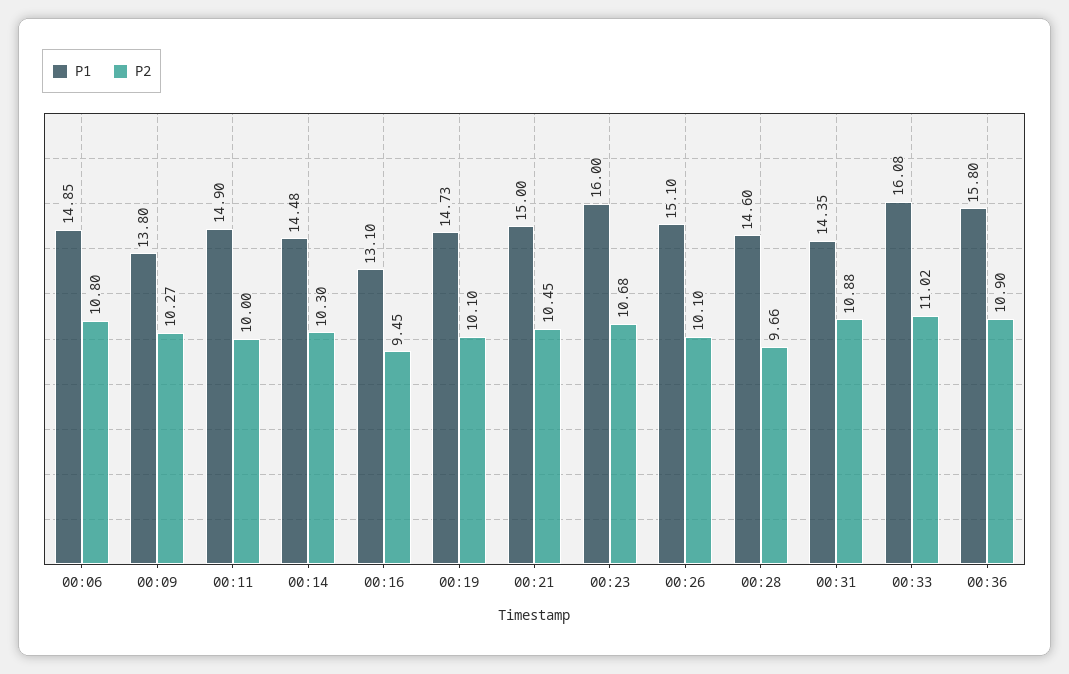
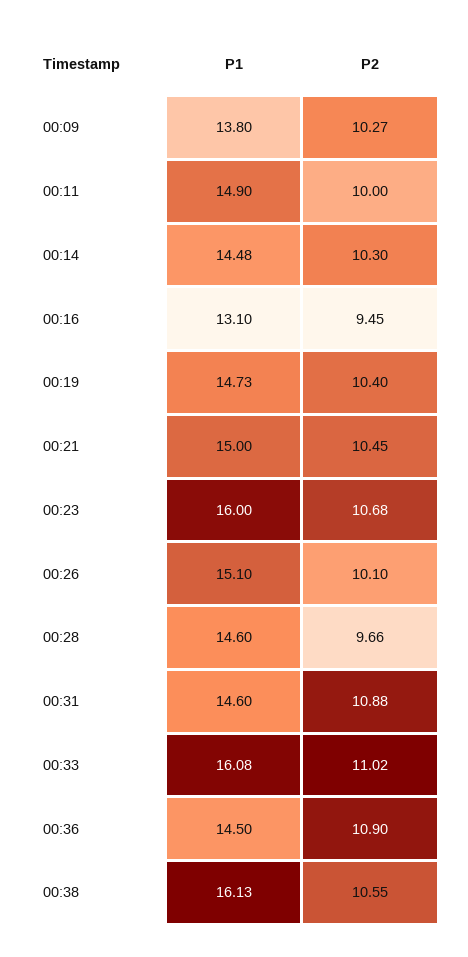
P1, 00:06: 14.85 -> none
P2, 00:06: 10.8 -> none
P2, 00:19: 10.1 -> 10.4
P1, 00:31: 14.35 -> 14.6
P1, 00:36: 15.8 -> 14.5
P1, 00:38: none -> 16.13
P2, 00:38: none -> 10.55

